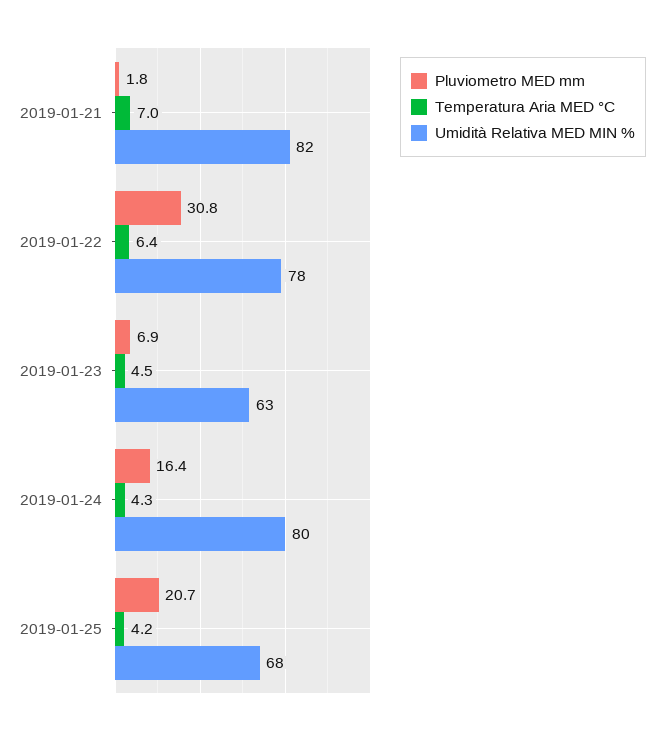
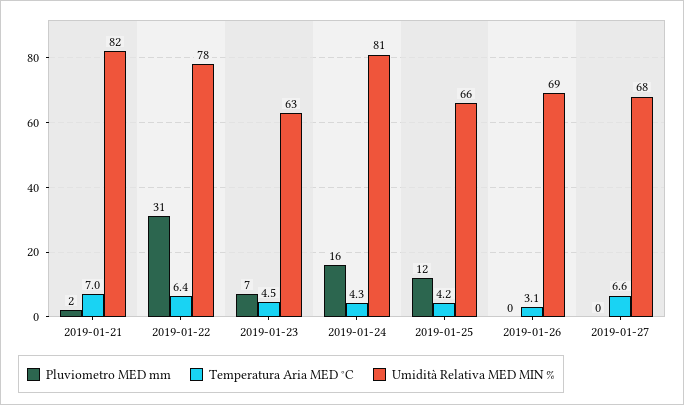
Umidità Relativa MED MIN %, 2019-01-24: 80 -> 81
Pluviometro MED mm, 2019-01-25: 20.7 -> 12
Umidità Relativa MED MIN %, 2019-01-25: 68 -> 66
Pluviometro MED mm, 2019-01-26: none -> 0
Temperatura Aria MED °C, 2019-01-26: none -> 3.1
Umidità Relativa MED MIN %, 2019-01-26: none -> 69
Pluviometro MED mm, 2019-01-27: none -> 0
Temperatura Aria MED °C, 2019-01-27: none -> 6.6
Umidità Relativa MED MIN %, 2019-01-27: none -> 68

